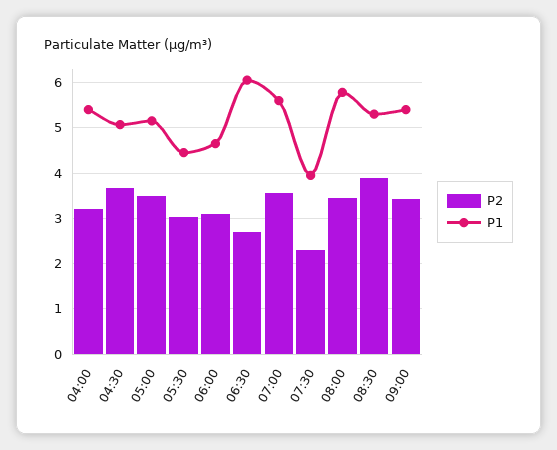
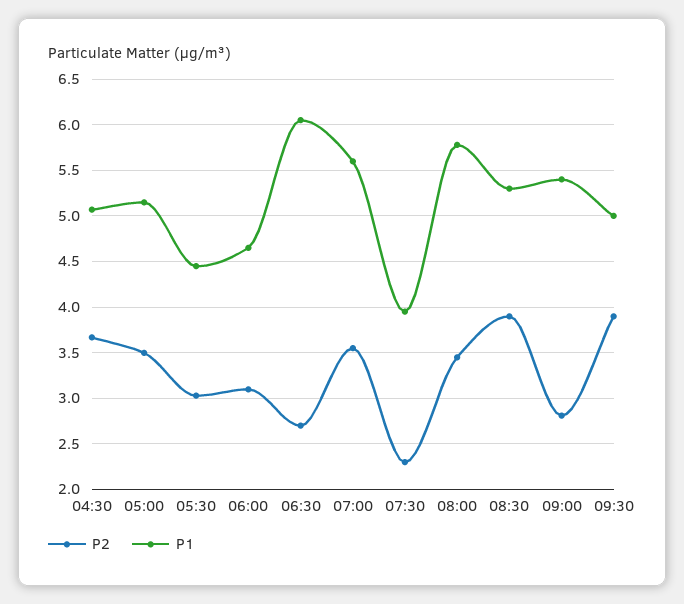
P2, 04:00: 3.2 -> none
P1, 04:00: 5.4 -> none
P2, 09:00: 3.4 -> 2.8
P2, 09:30: none -> 3.9
P1, 09:30: none -> 5

